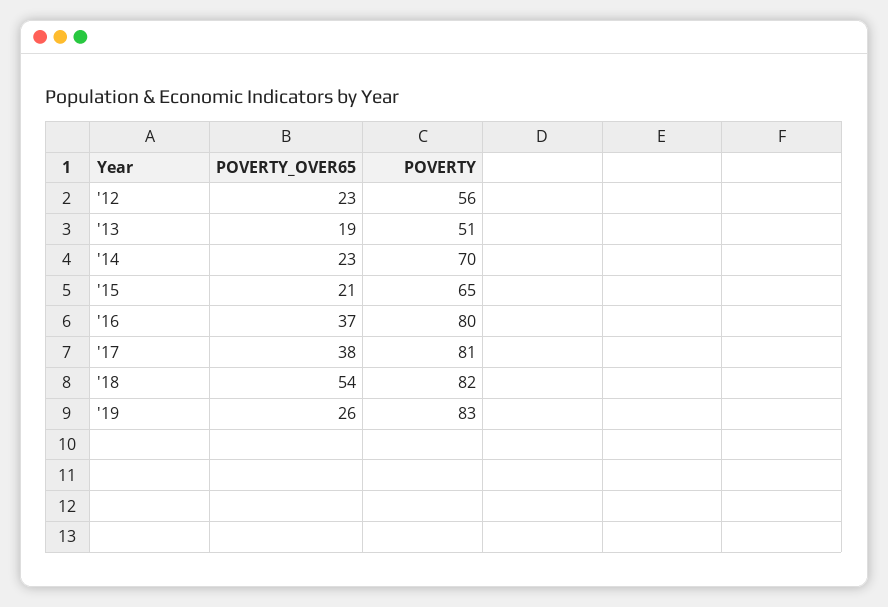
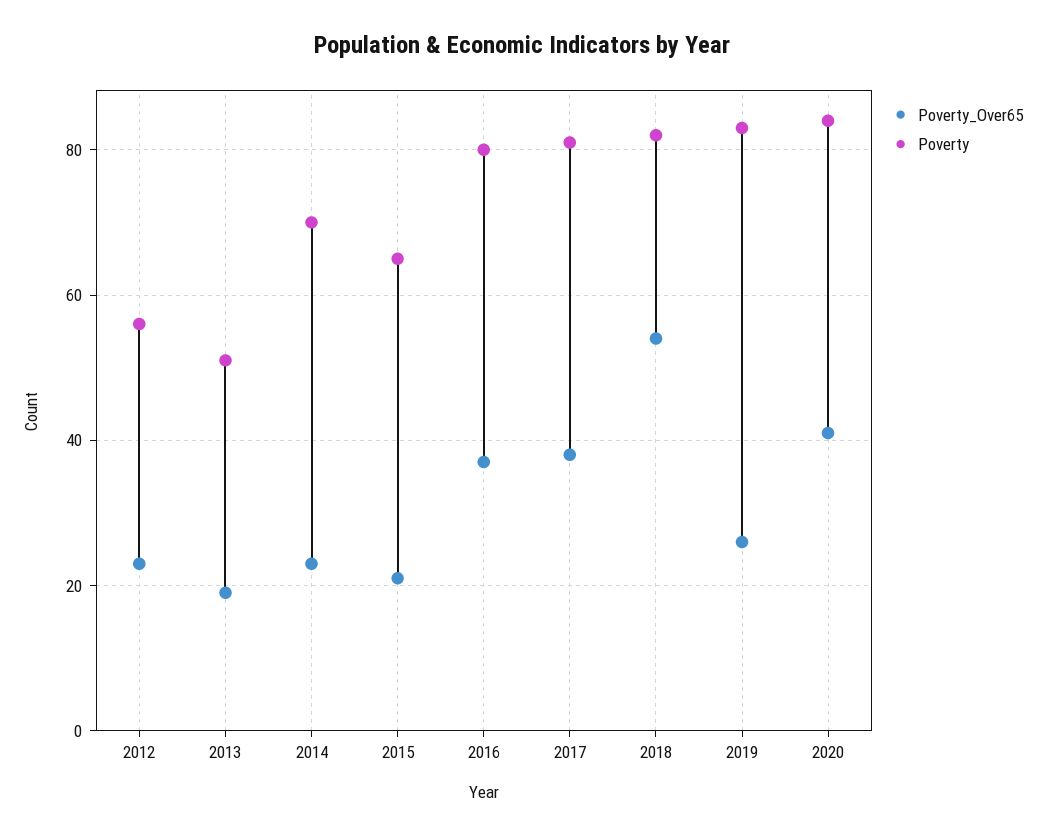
POVERTY_OVER65, 2020: none -> 40
POVERTY, 2020: none -> 85

